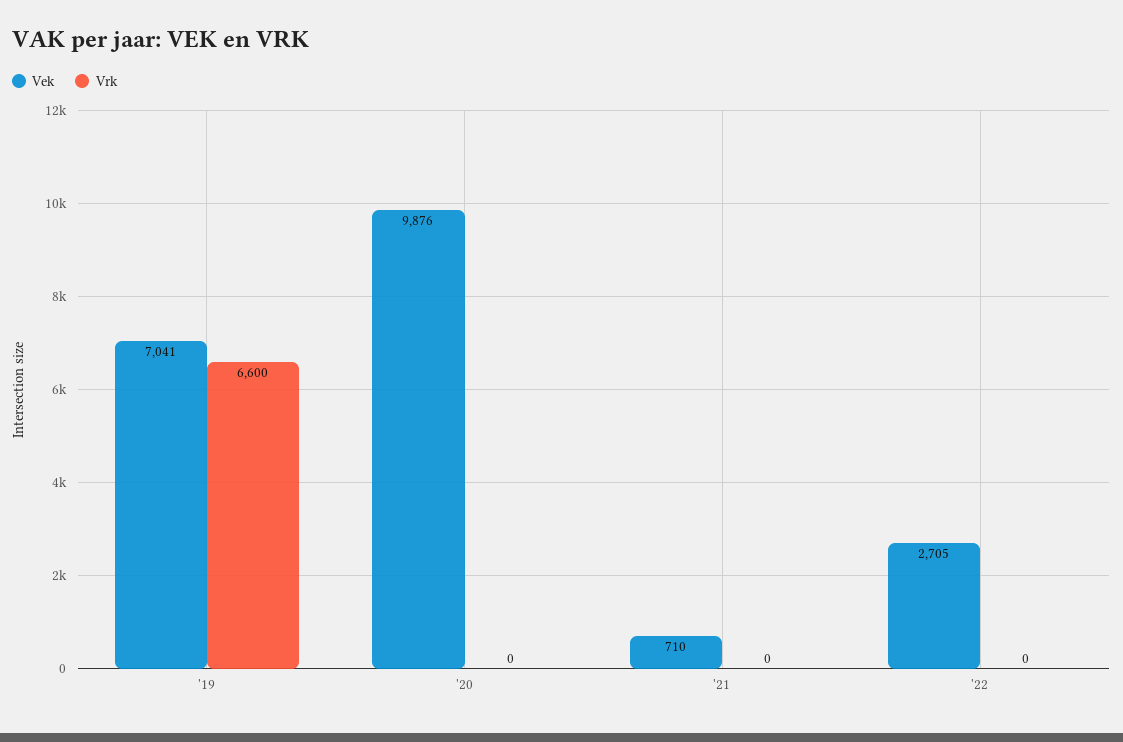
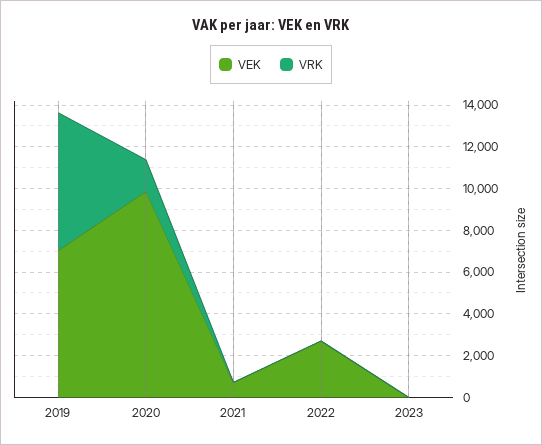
Vrk, '20: 0 -> 1500
Vek, 2023: none -> 0
Vrk, 2023: none -> 0

